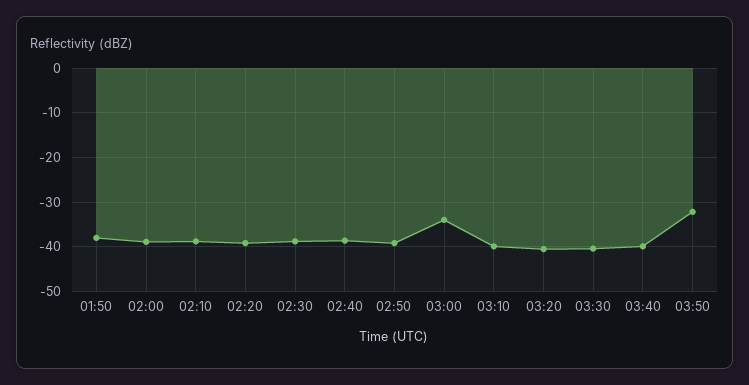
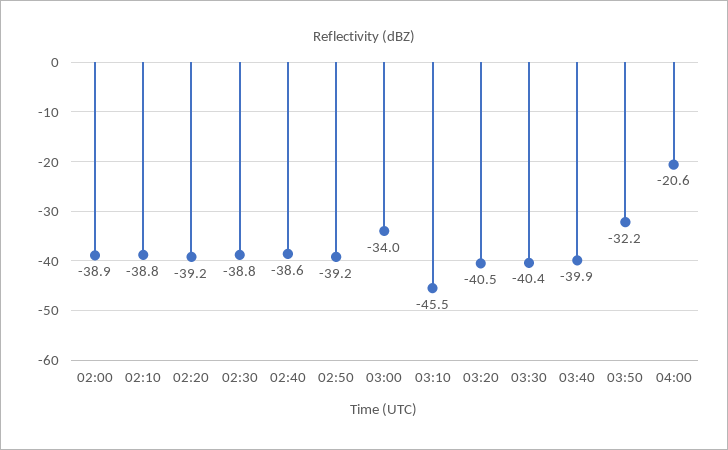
01:50: -38 -> none
03:10: -40 -> -45.5
04:00: none -> -20.6

